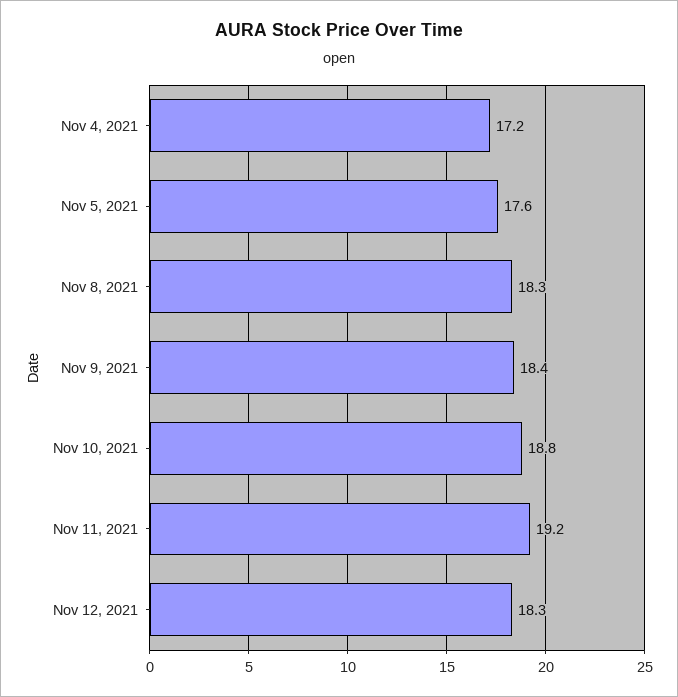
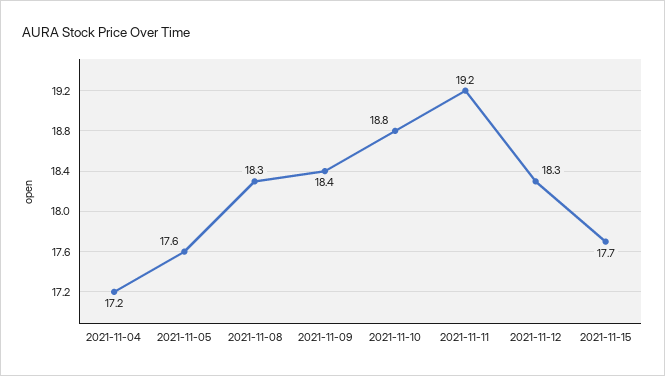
2021-11-15: none -> 17.7

